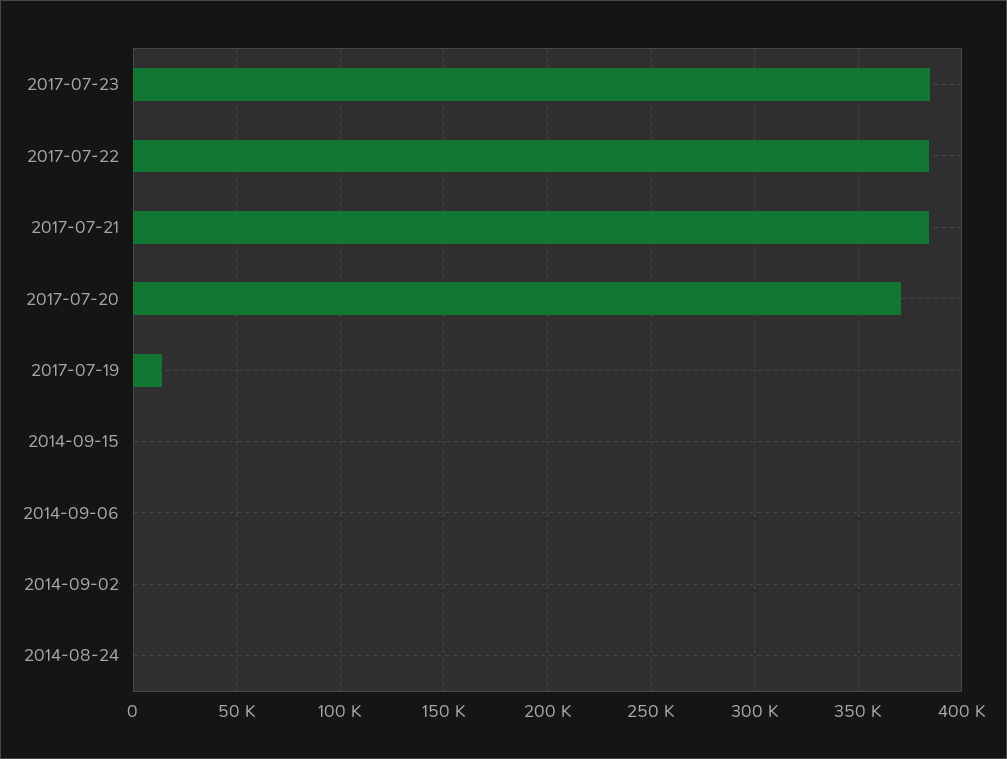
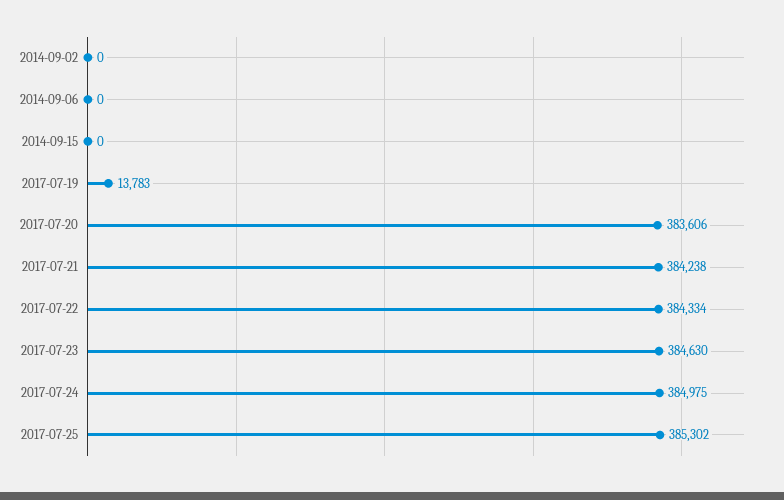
2017-07-20: 370000 -> 383606
2014-08-24: 0 -> none
2017-07-24: none -> 384975
2017-07-25: none -> 385302

